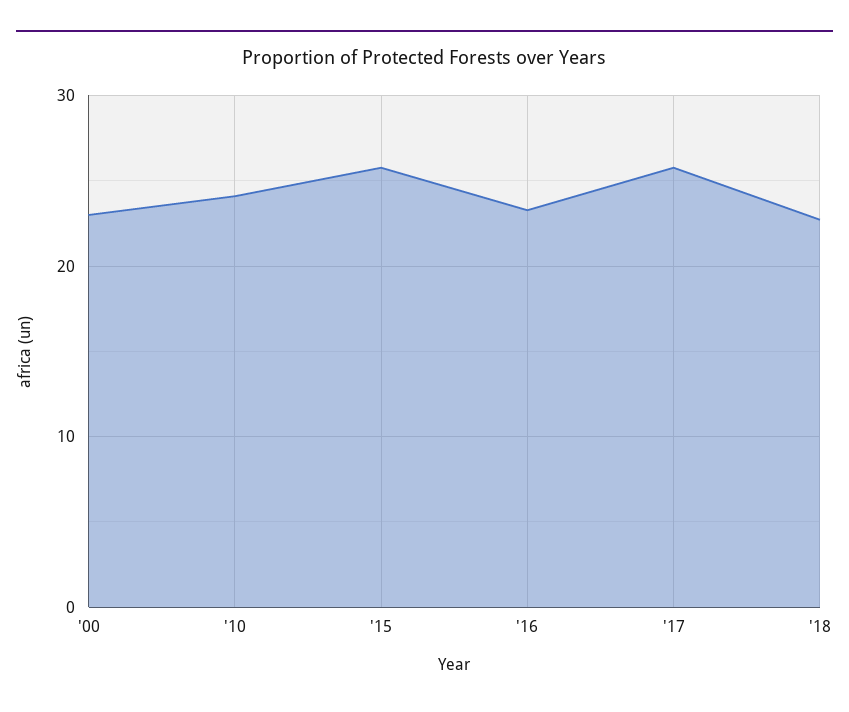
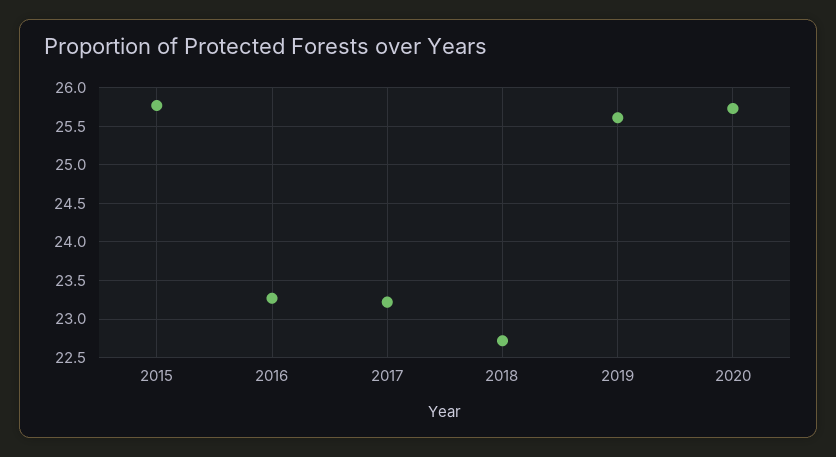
'00: 23 -> none
'10: 24 -> none
'17: 26 -> 23.2
2019: none -> 25.6
2020: none -> 25.7

